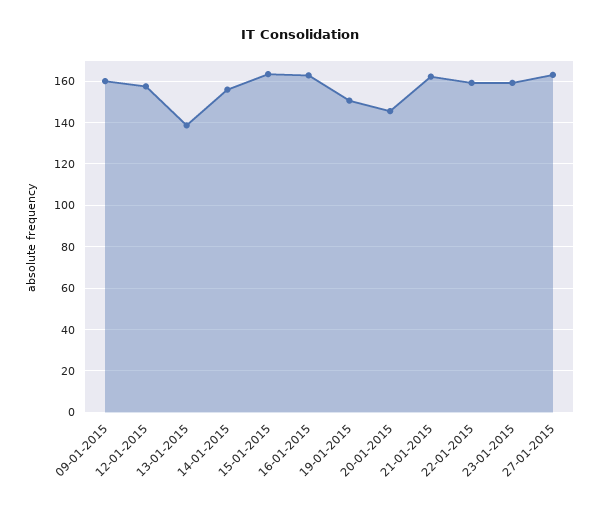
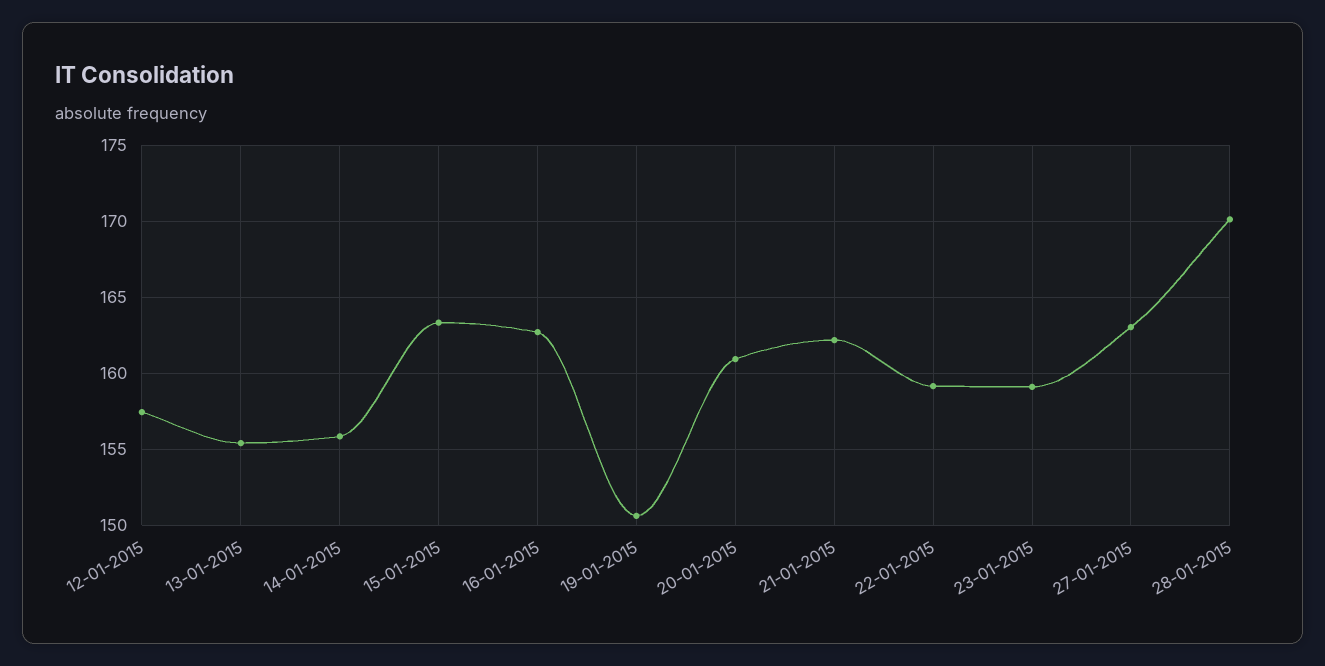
09-01-2015: 160 -> none
13-01-2015: 140 -> 155.5
20-01-2015: 145 -> 161
28-01-2015: none -> 170

